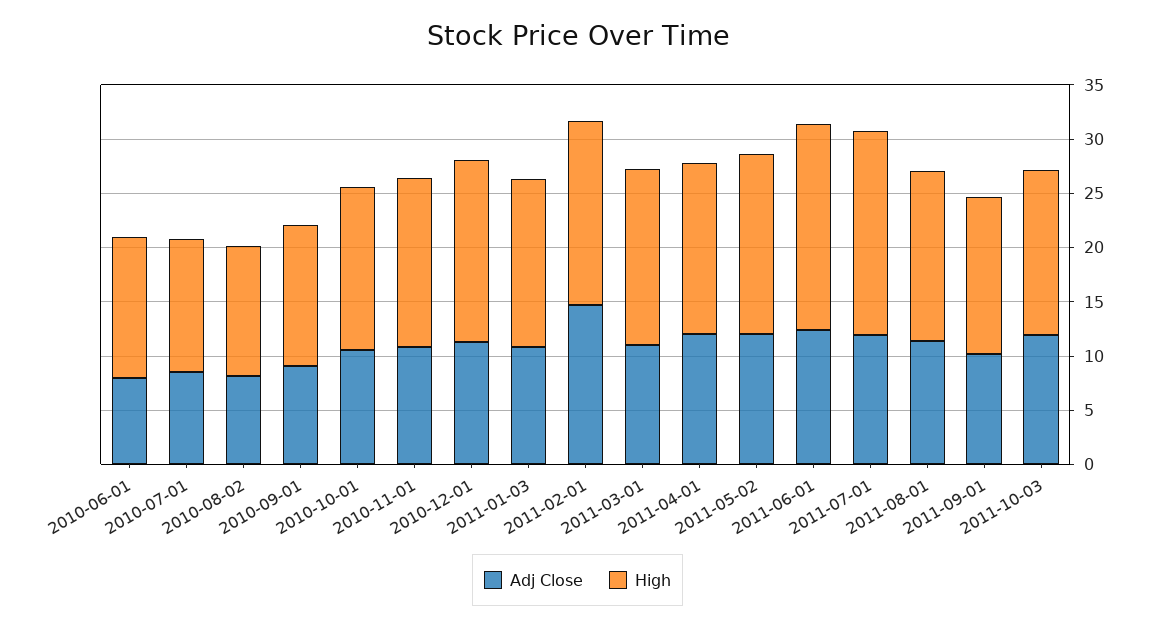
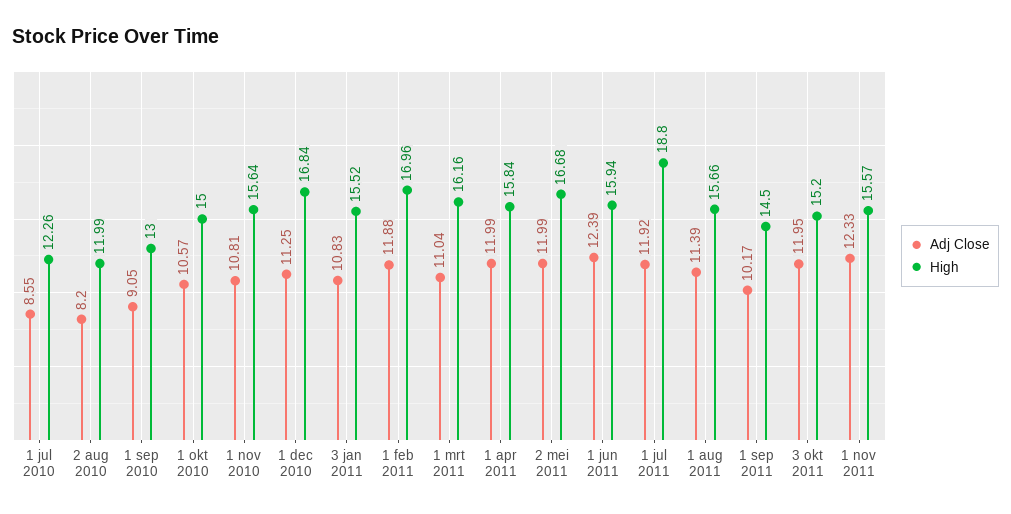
Adj Close, 2010-06-01: 8 -> none
High, 2010-06-01: 13 -> none
Adj Close, 2011-02-01: 15 -> 11.88
High, 2011-06-01: 19 -> 15.94
Adj Close, 1 nov 2011: none -> 12.33
High, 1 nov 2011: none -> 15.57

